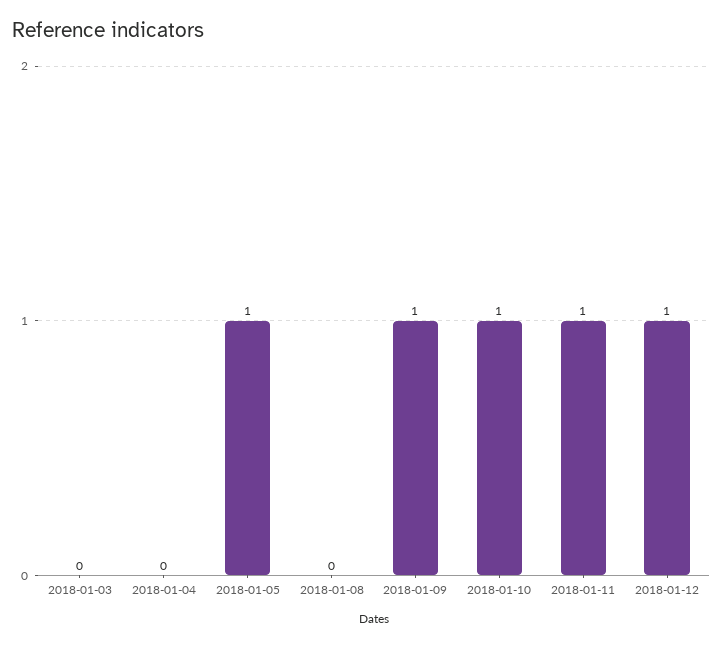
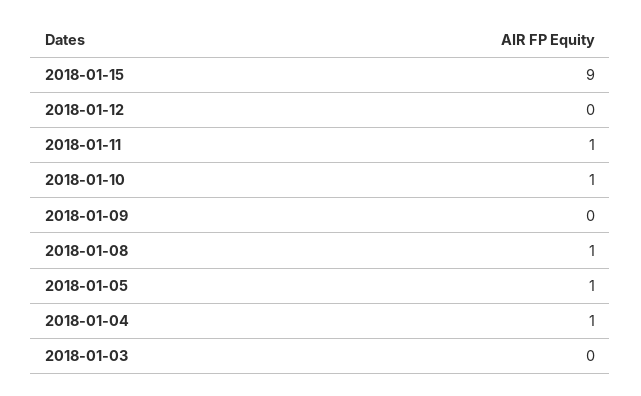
2018-01-04: 0 -> 1
2018-01-08: 0 -> 1
2018-01-09: 1 -> 0
2018-01-12: 1 -> 0
2018-01-15: none -> 9

